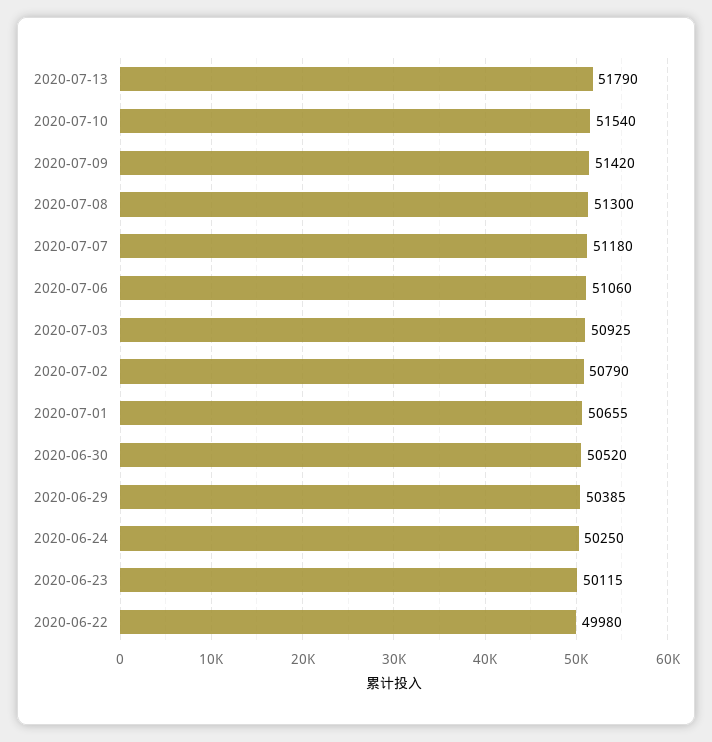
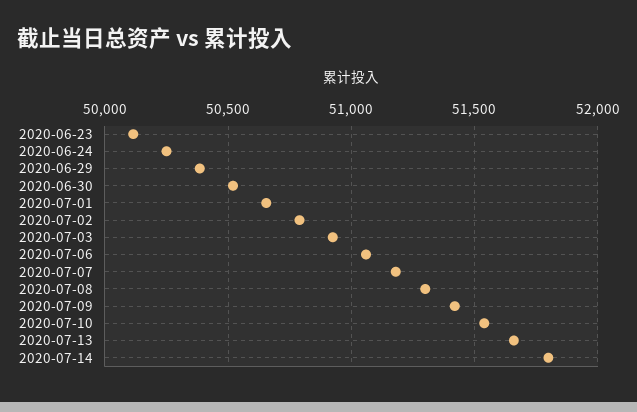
2020-07-13: 51790 -> 51650
2020-06-22: 49980 -> none
2020-07-14: none -> 51800

